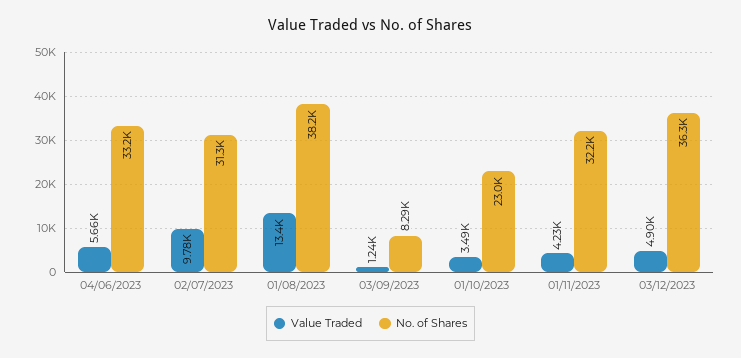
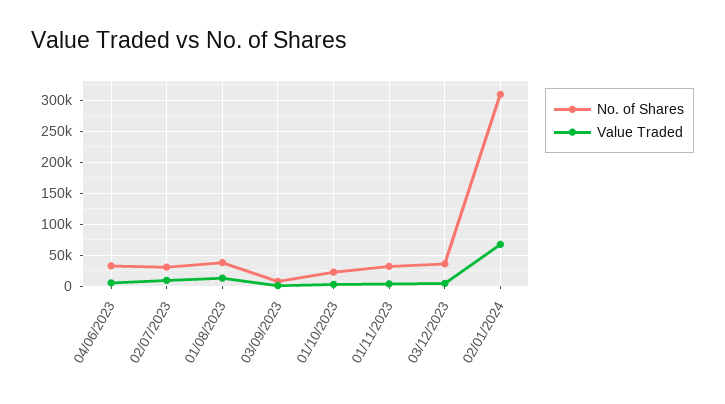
No. of Shares, 02/01/2024: none -> 310000
Value Traded, 02/01/2024: none -> 70000

